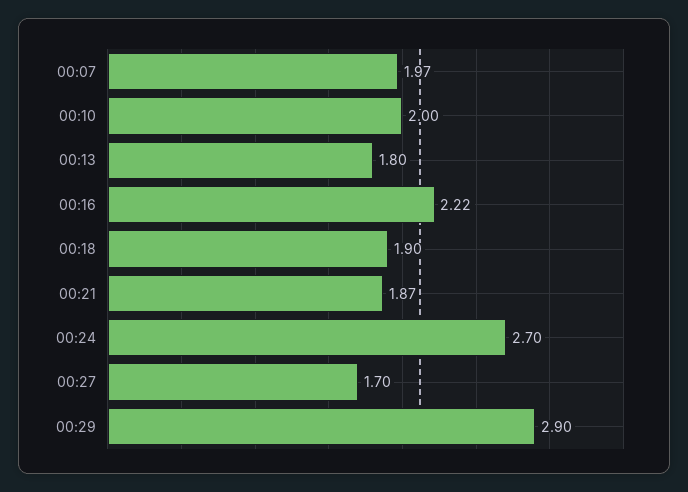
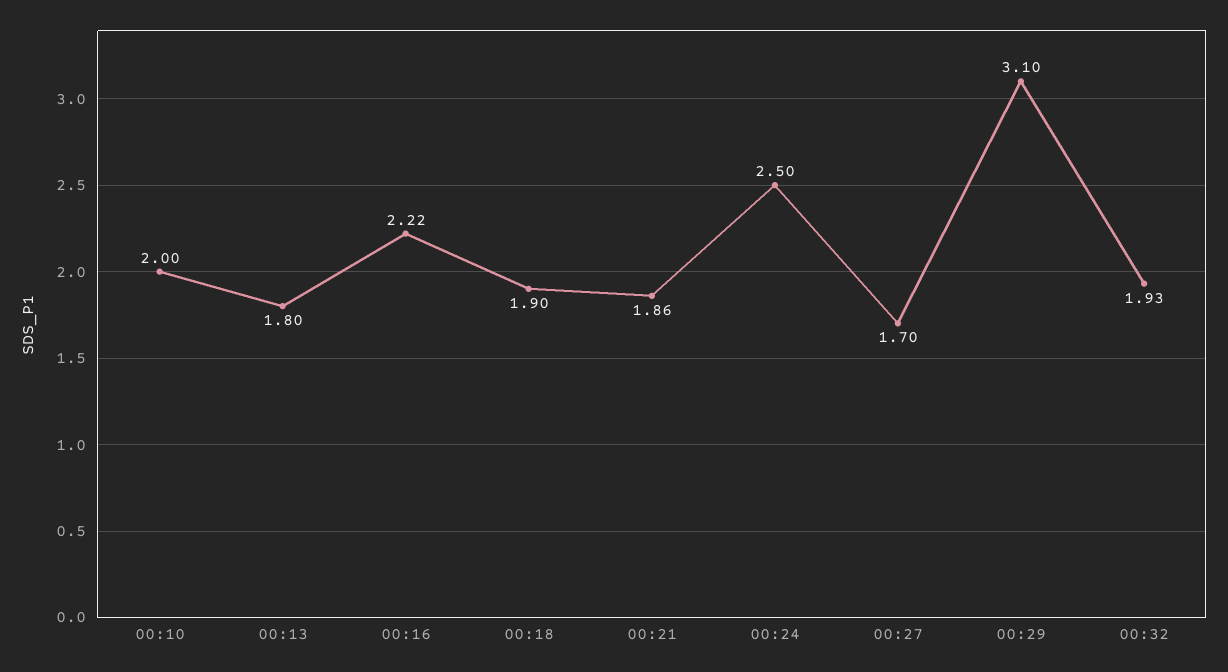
00:07: 1.97 -> none
00:21: 1.87 -> 1.86
00:24: 2.7 -> 2.5
00:29: 2.9 -> 3.1
00:32: none -> 1.93

